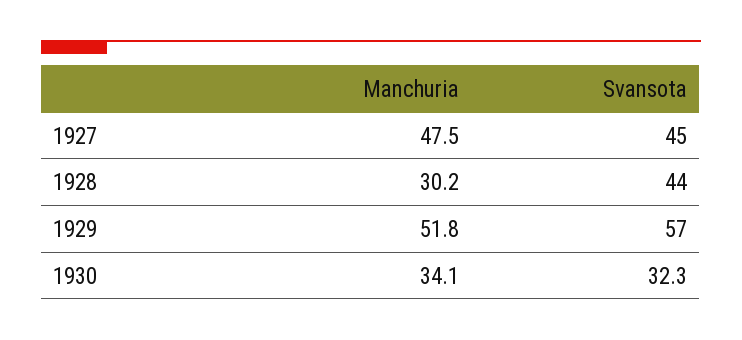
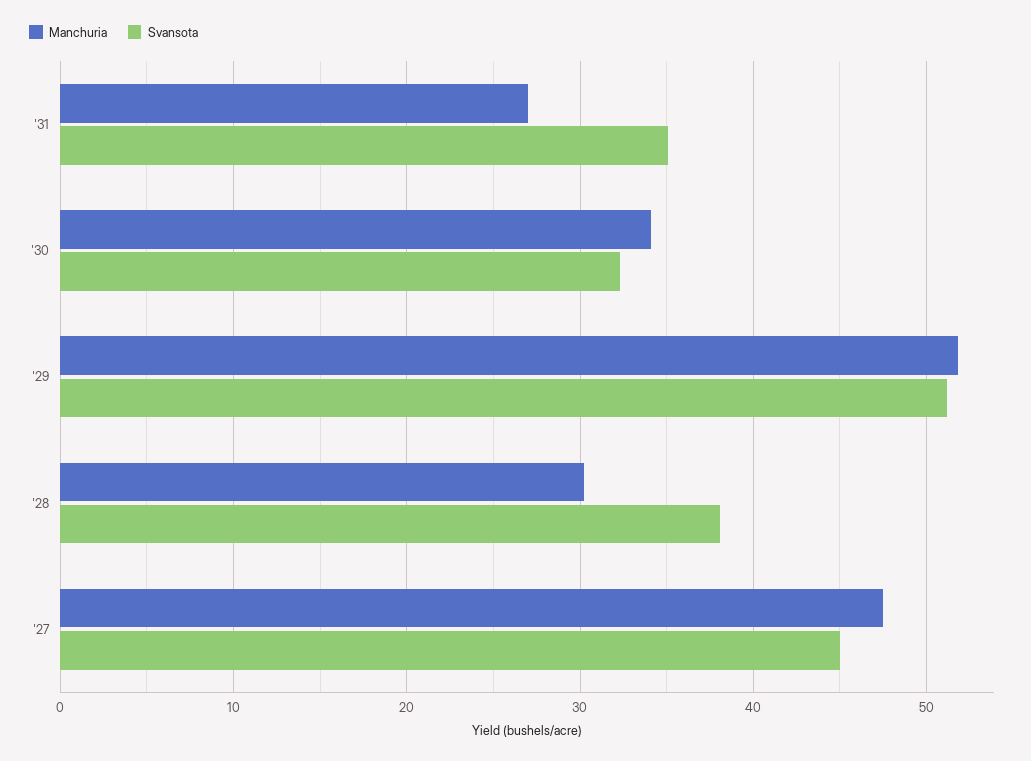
Svansota, 1928: 44 -> 38
Svansota, 1929: 57 -> 51
Manchuria, '31: none -> 27
Svansota, '31: none -> 35

